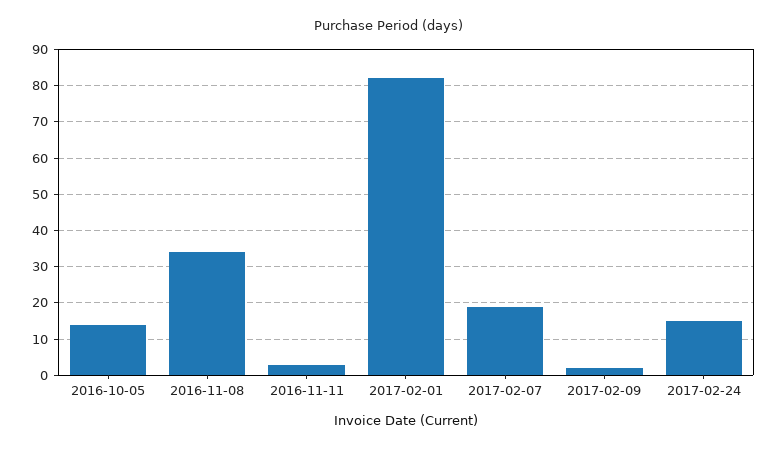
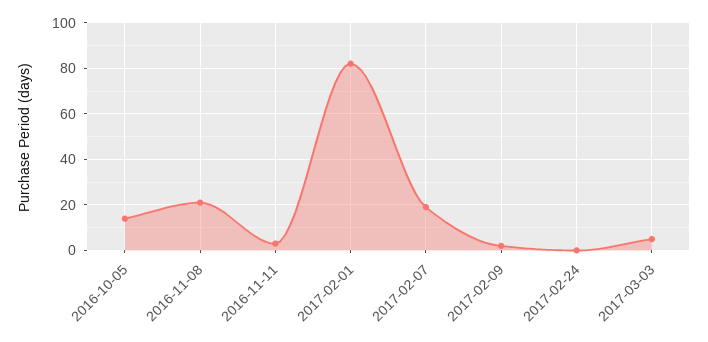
2016-11-08: 35 -> 20
2017-02-24: 15 -> 0
2017-03-03: none -> 5

